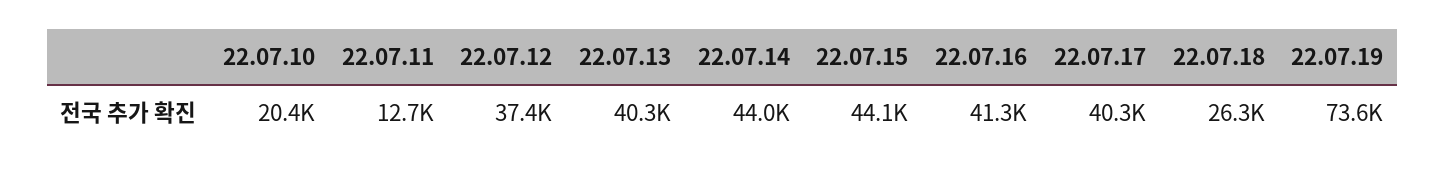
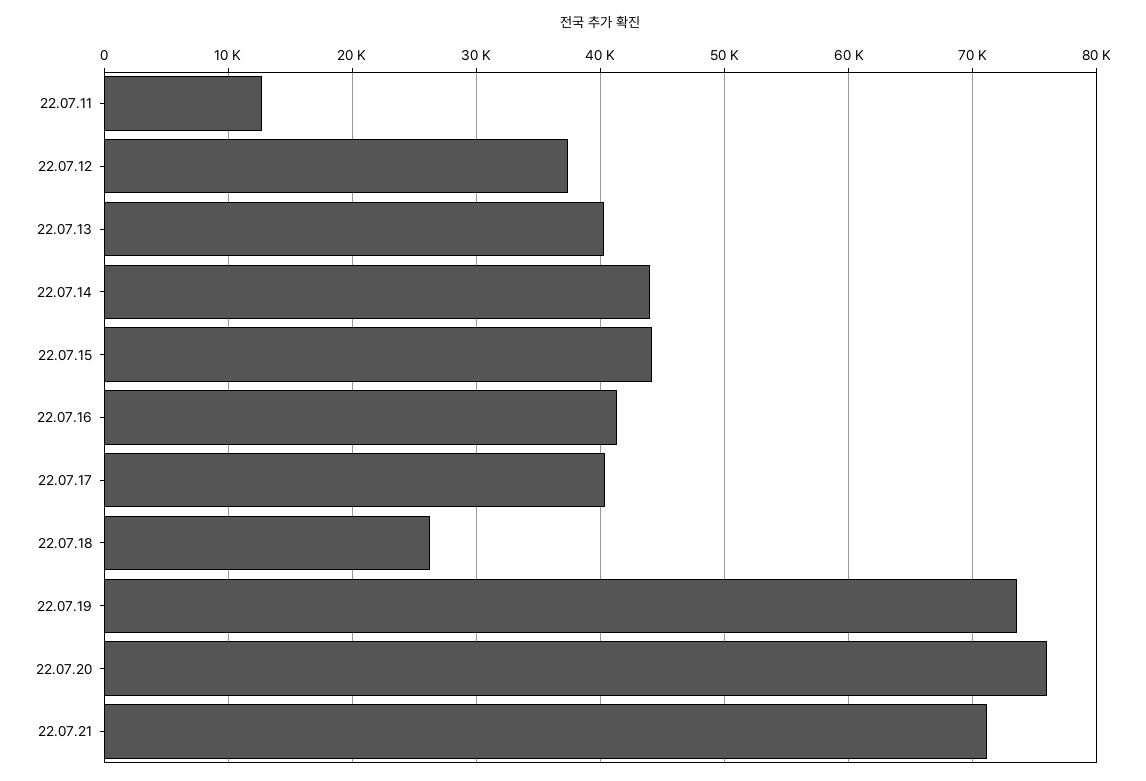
22.07.10: 20400 -> none
22.07.20: none -> 76000
22.07.21: none -> 71000

